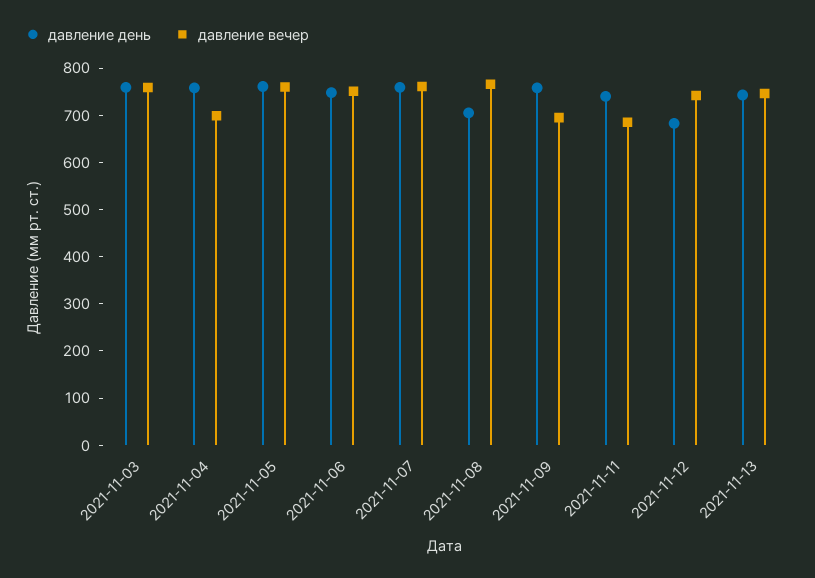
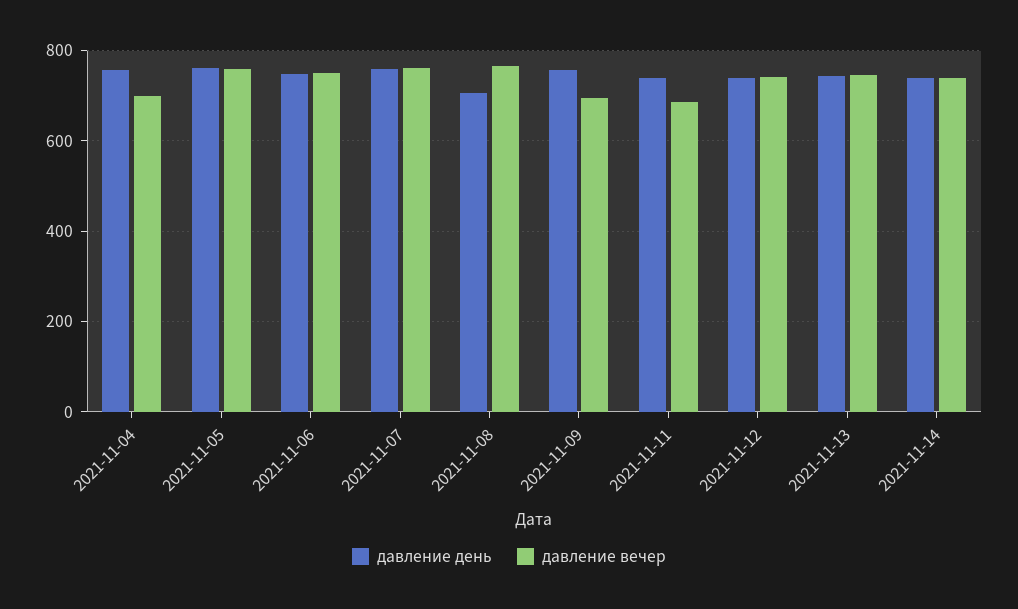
давление день, 2021-11-03: 760 -> none
давление вечер, 2021-11-03: 760 -> none
давление день, 2021-11-12: 680 -> 740
давление день, 2021-11-14: none -> 740
давление вечер, 2021-11-14: none -> 740

